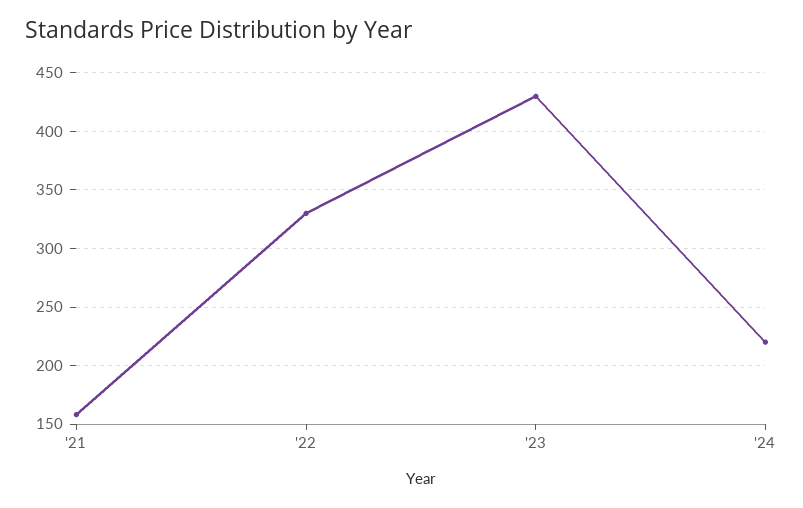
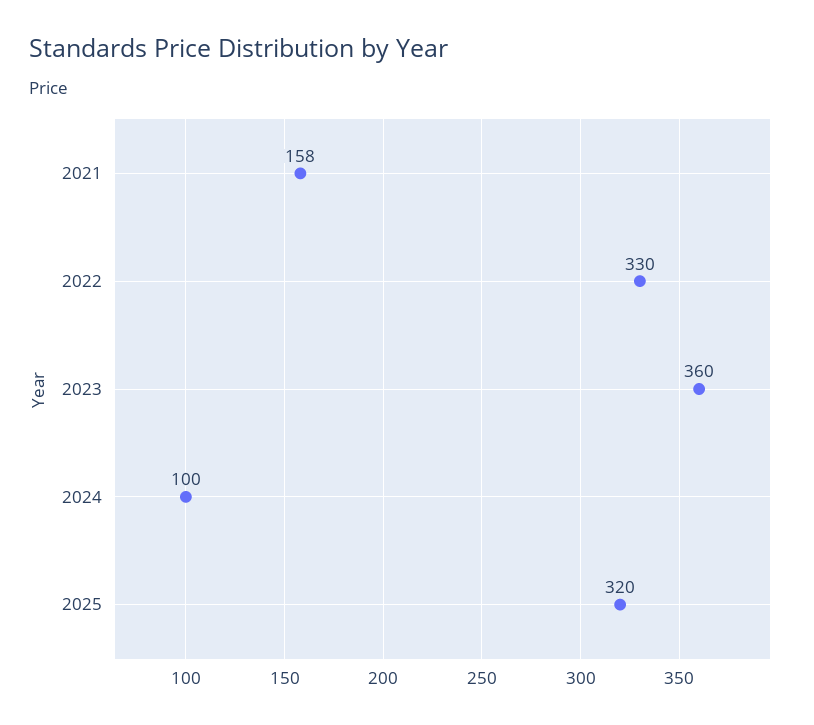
'23: 430 -> 360
'24: 220 -> 100
2025: none -> 320

